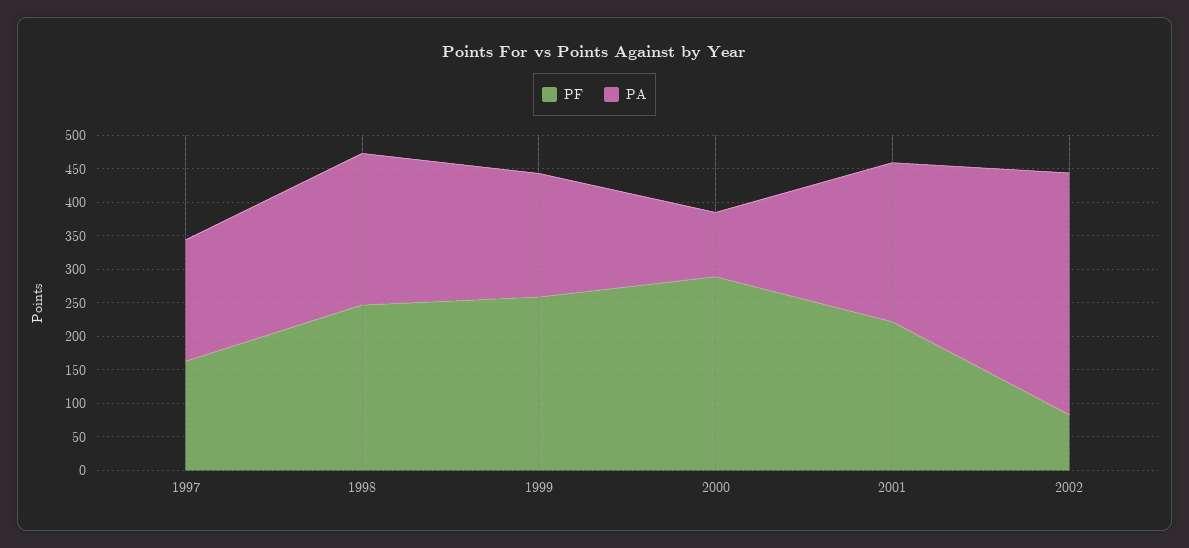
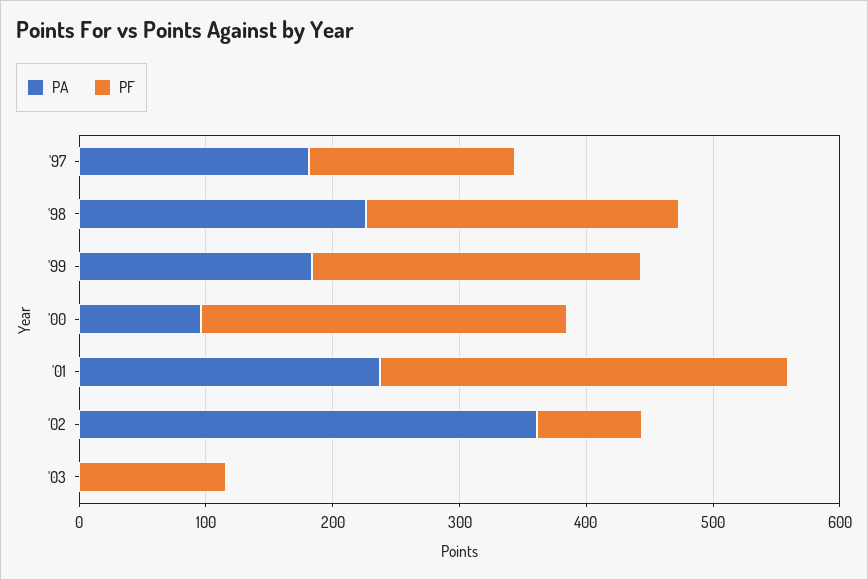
PF, 2001: 225 -> 320
PA, '03: none -> 0
PF, '03: none -> 120

